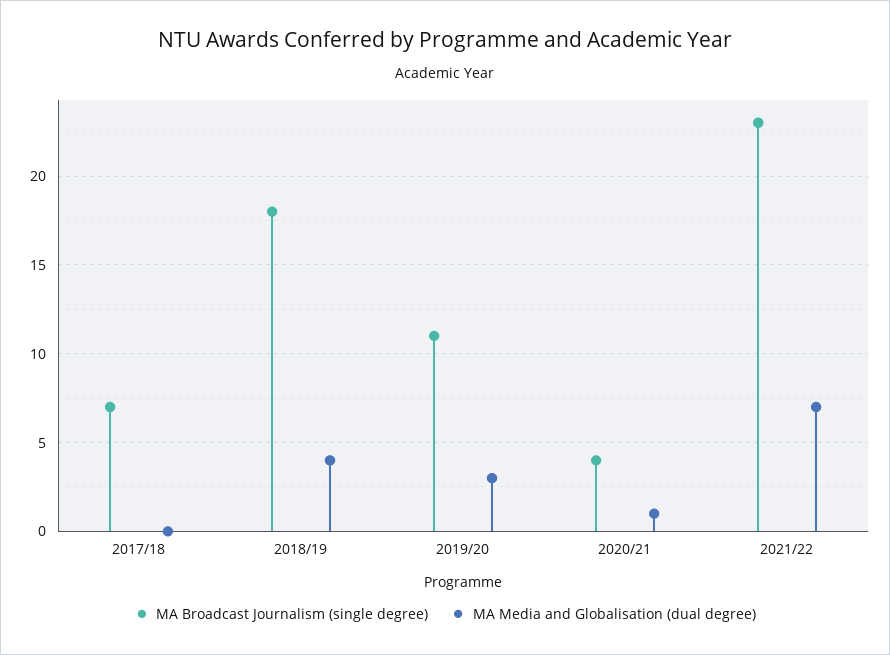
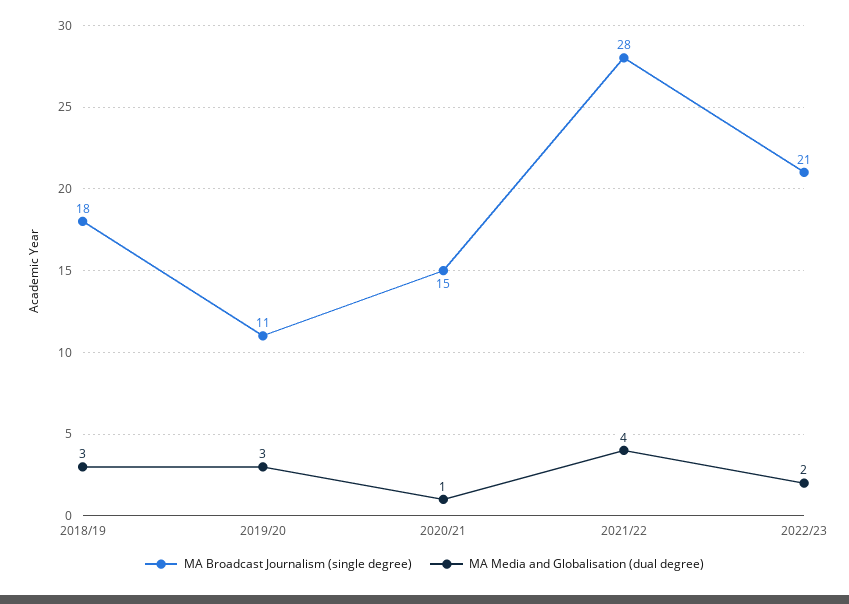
MA Broadcast Journalism (single degree), 2017/18: 7 -> none
MA Media and Globalisation (dual degree), 2017/18: 0 -> none
MA Media and Globalisation (dual degree), 2018/19: 4 -> 3
MA Broadcast Journalism (single degree), 2020/21: 4 -> 15
MA Broadcast Journalism (single degree), 2021/22: 23 -> 28
MA Media and Globalisation (dual degree), 2021/22: 7 -> 4
MA Broadcast Journalism (single degree), 2022/23: none -> 21
MA Media and Globalisation (dual degree), 2022/23: none -> 2

